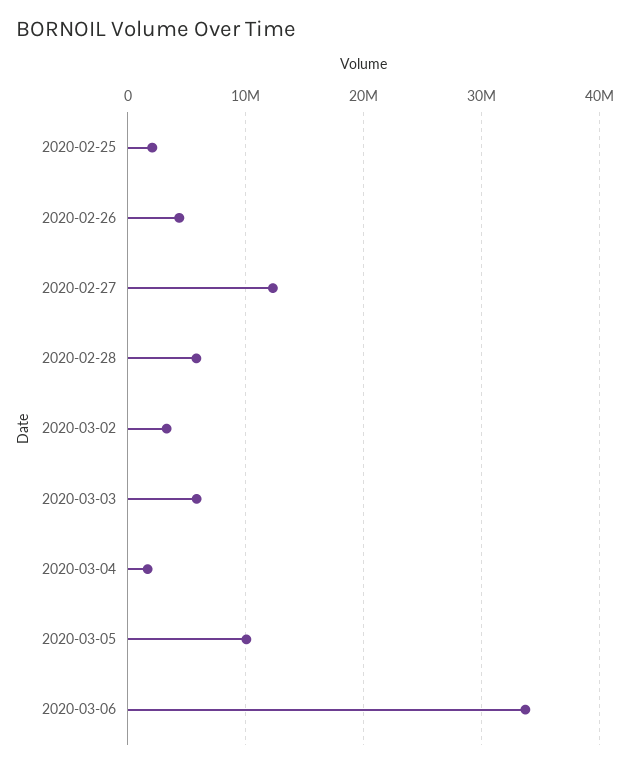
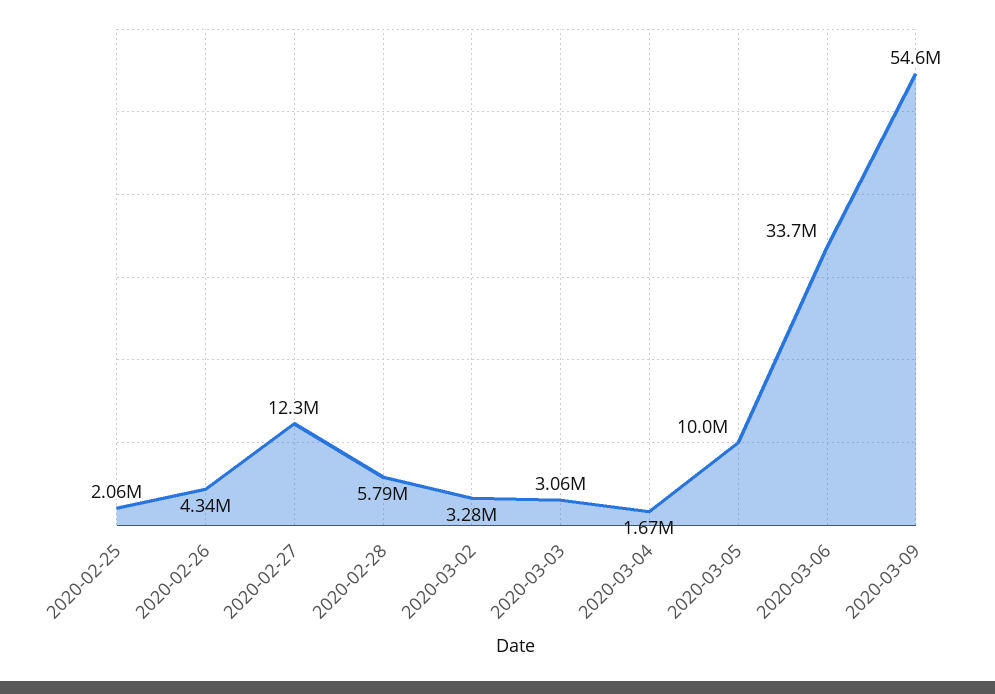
2020-03-03: 6000000 -> 3060000
2020-03-09: none -> 54600000

